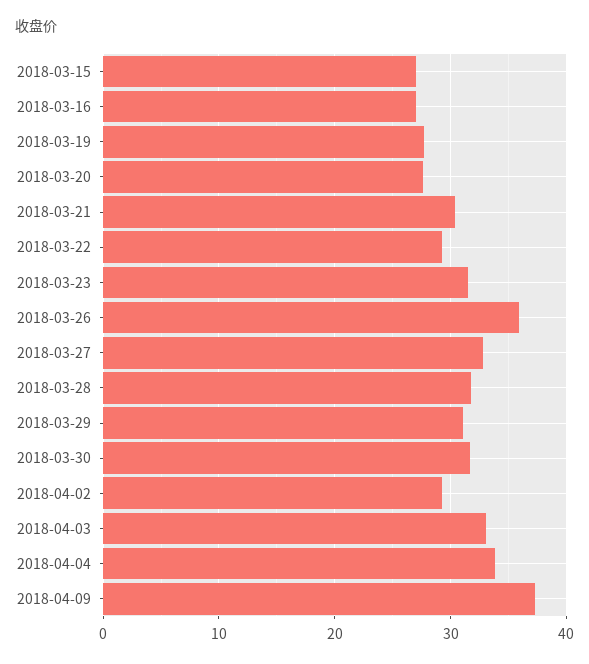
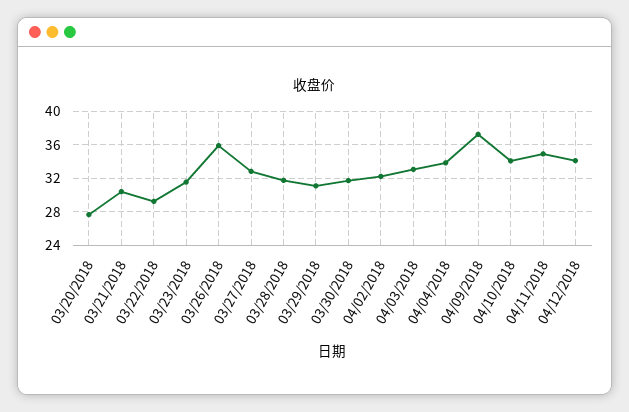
2018-03-15: 27 -> none
2018-03-16: 27 -> none
2018-03-19: 28 -> none
2018-04-02: 29 -> 32
04/10/2018: none -> 34
04/11/2018: none -> 35
04/12/2018: none -> 34

